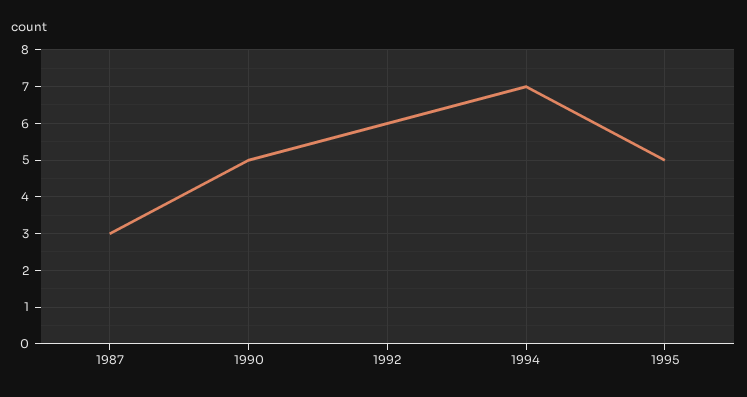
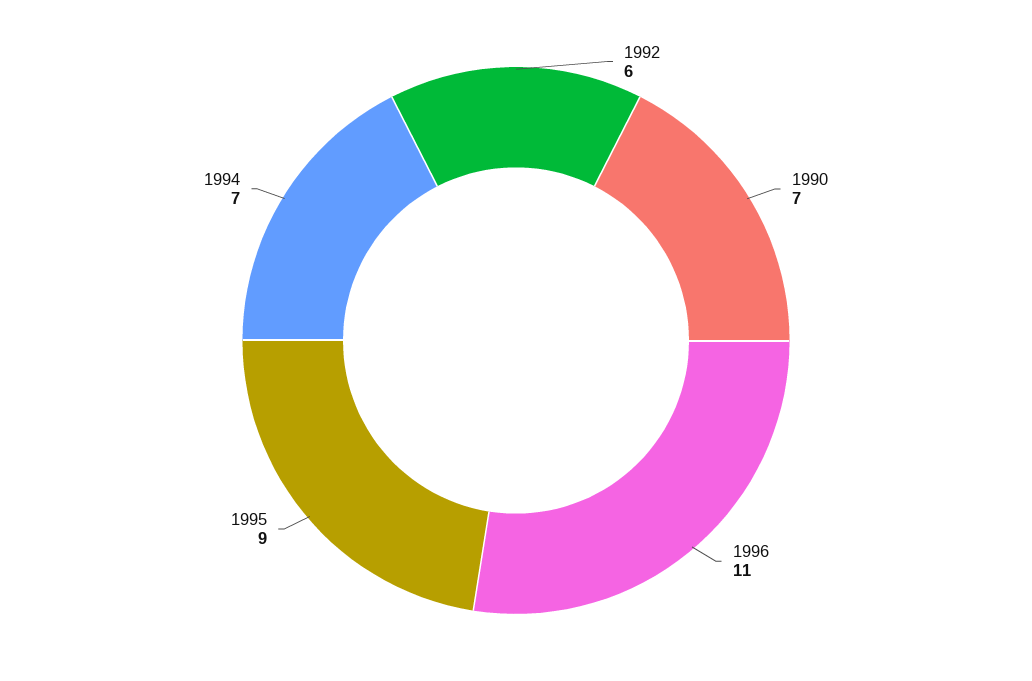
1987: 3 -> none
1990: 5 -> 7
1995: 5 -> 9
1996: none -> 11

